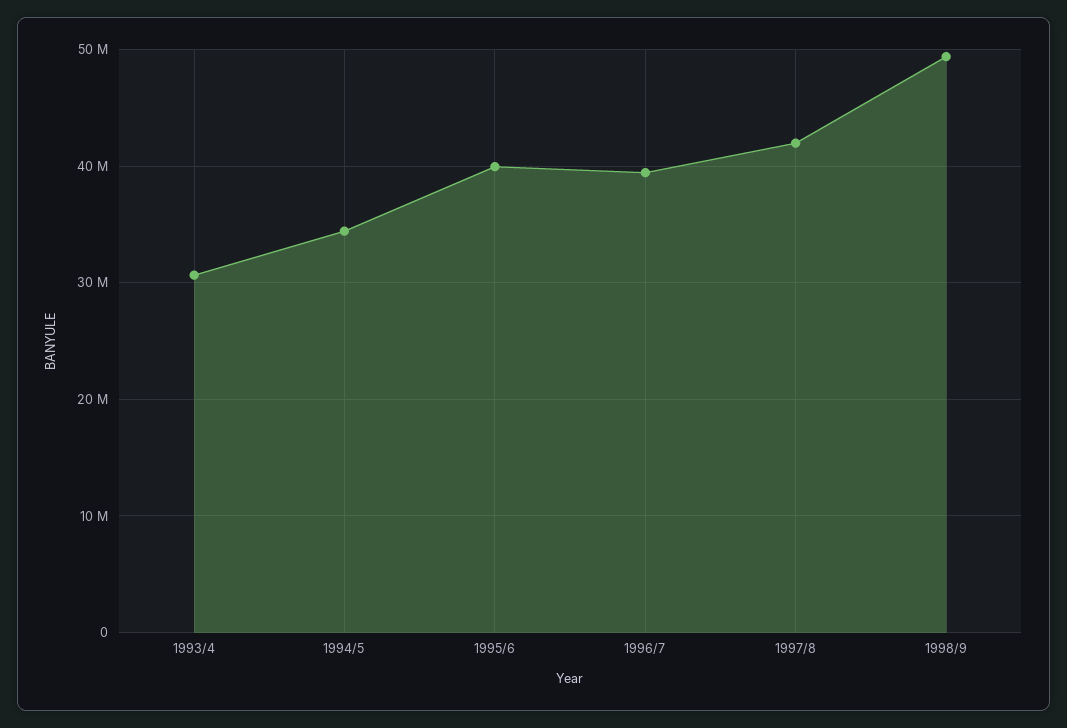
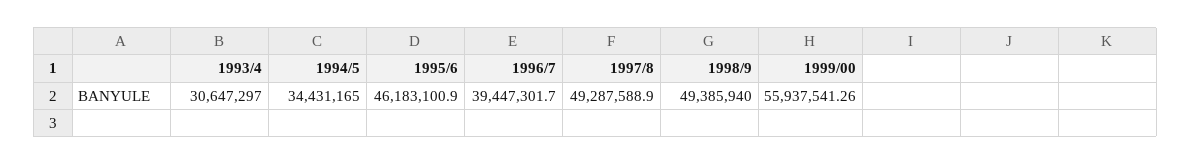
1995/6: 40000000 -> 46183100.9
1997/8: 42000000 -> 49287588.9
1999/00: none -> 55937541.26

